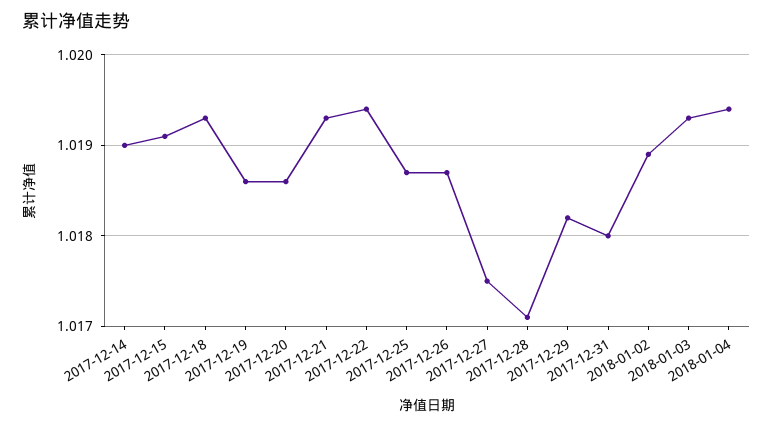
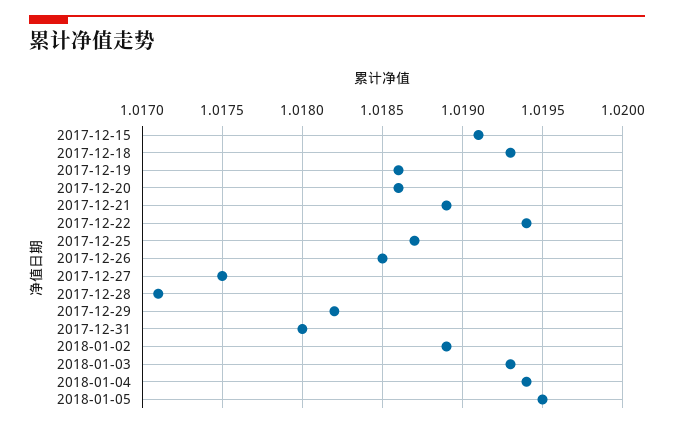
2017-12-14: 1.019 -> none
2017-12-21: 1.0193 -> 1.0189
2017-12-26: 1.0187 -> 1.0185
2018-01-05: none -> 1.0195

